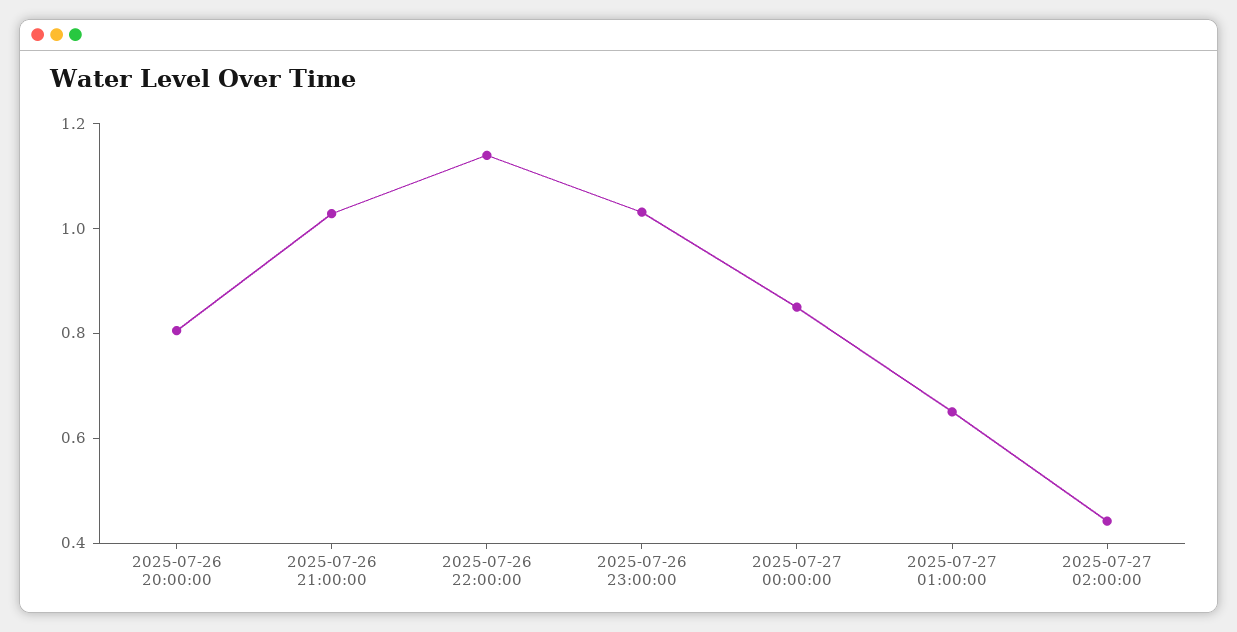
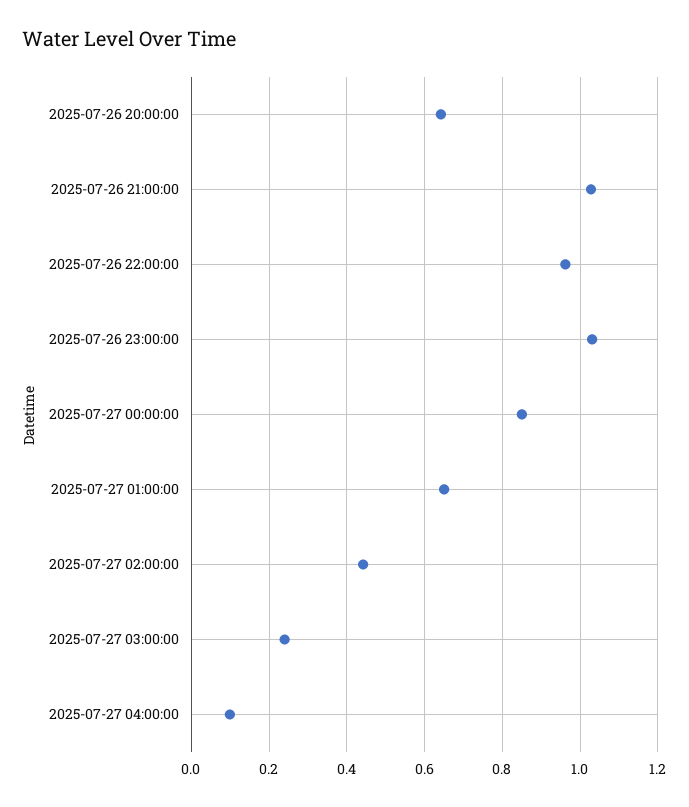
2025-07-26 20:00:00: 0.8 -> 0.64
2025-07-26 22:00:00: 1.15 -> 0.96
2025-07-27 03:00:00: none -> 0.24
2025-07-27 04:00:00: none -> 0.1

